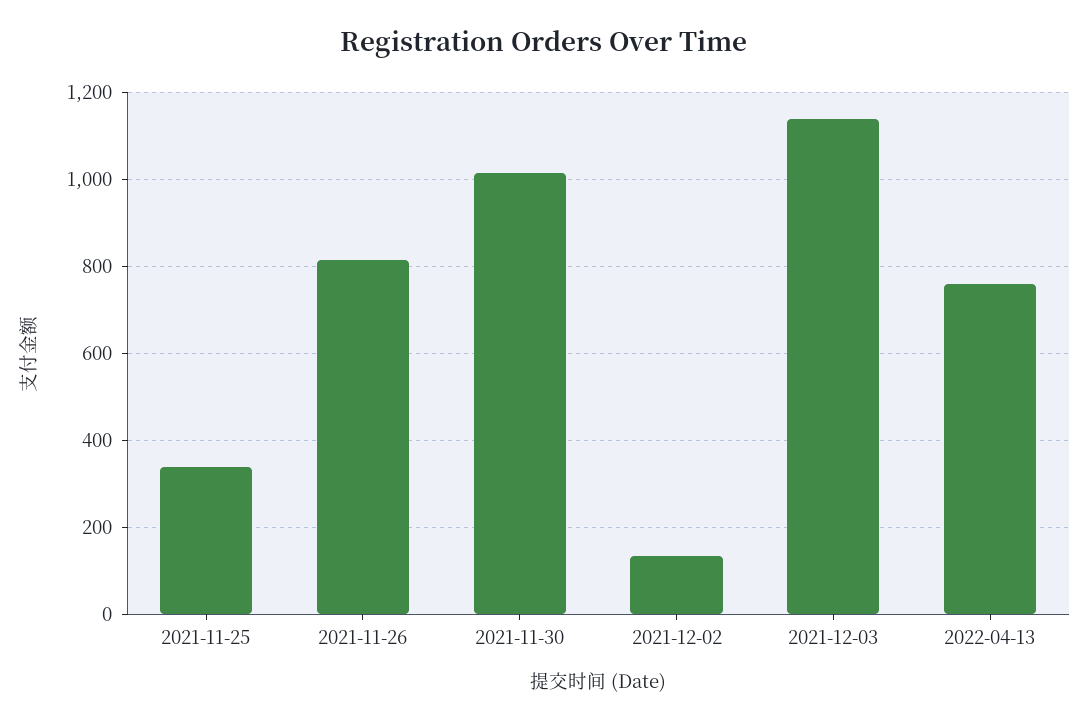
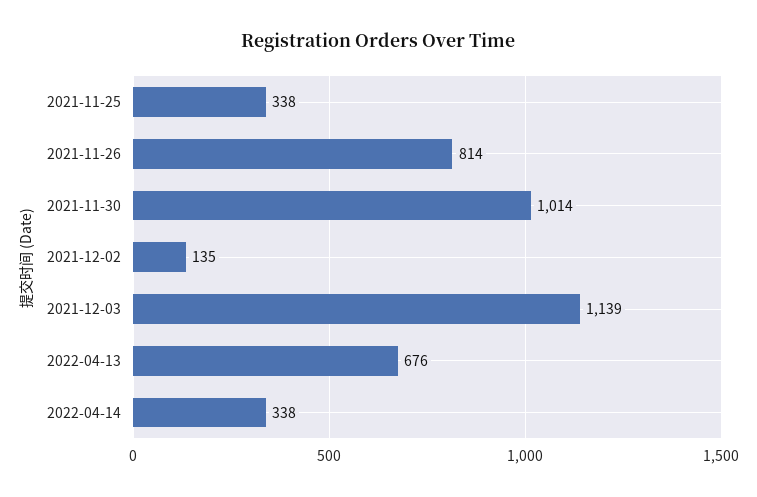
2022-04-13: 760 -> 676
2022-04-14: none -> 338

